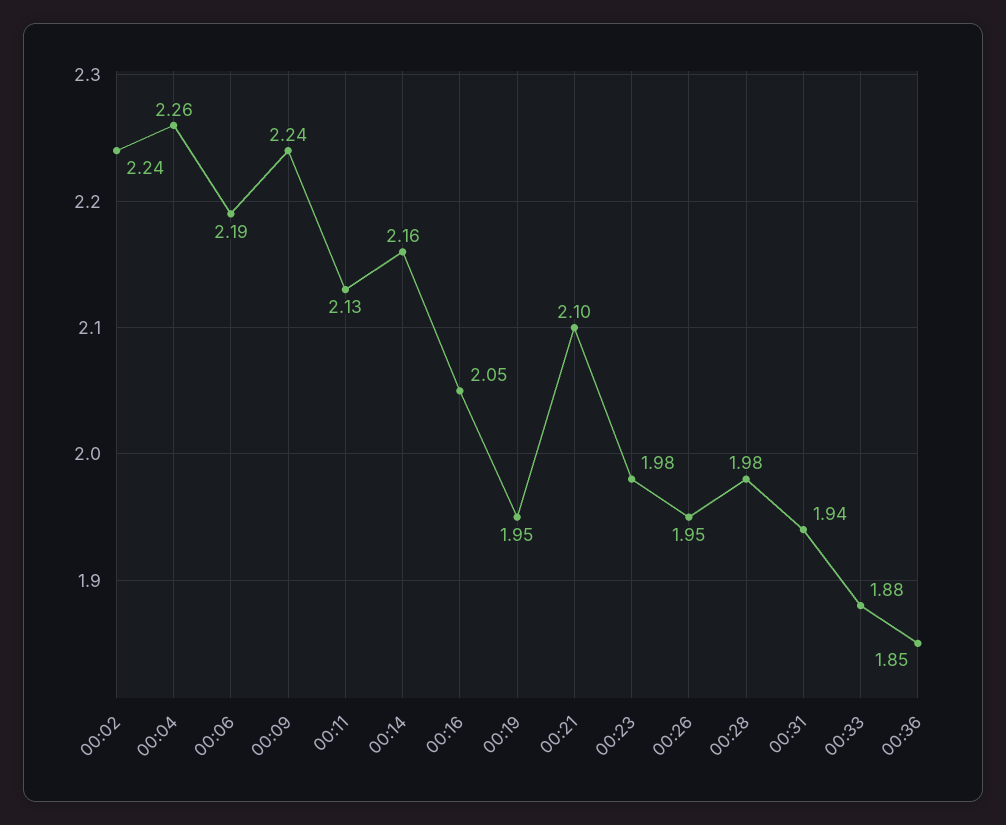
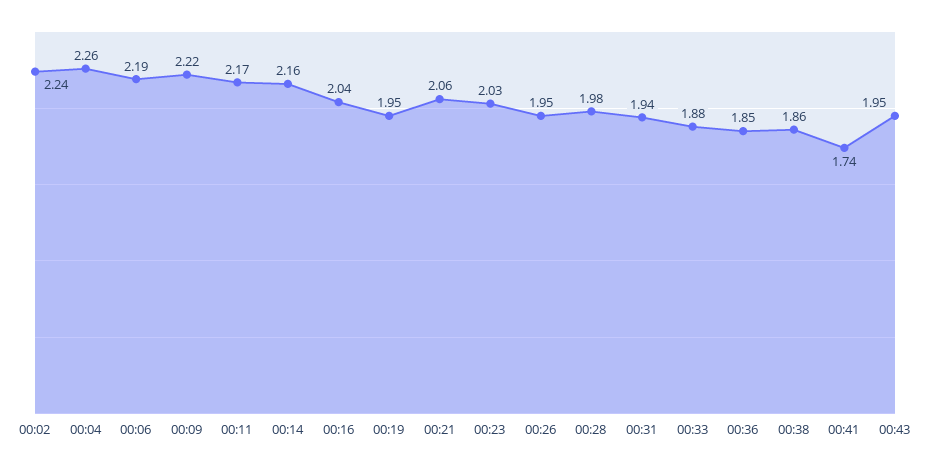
00:09: 2.24 -> 2.22
00:11: 2.13 -> 2.17
00:16: 2.05 -> 2.04
00:21: 2.1 -> 2.06
00:23: 1.98 -> 2.03
00:38: none -> 1.86
00:41: none -> 1.74
00:43: none -> 1.95

